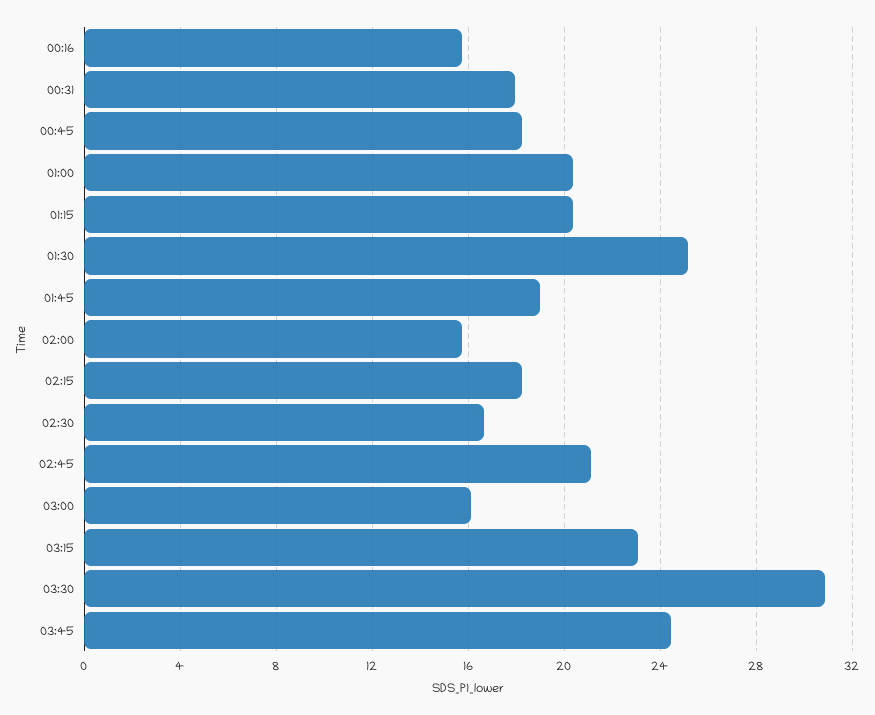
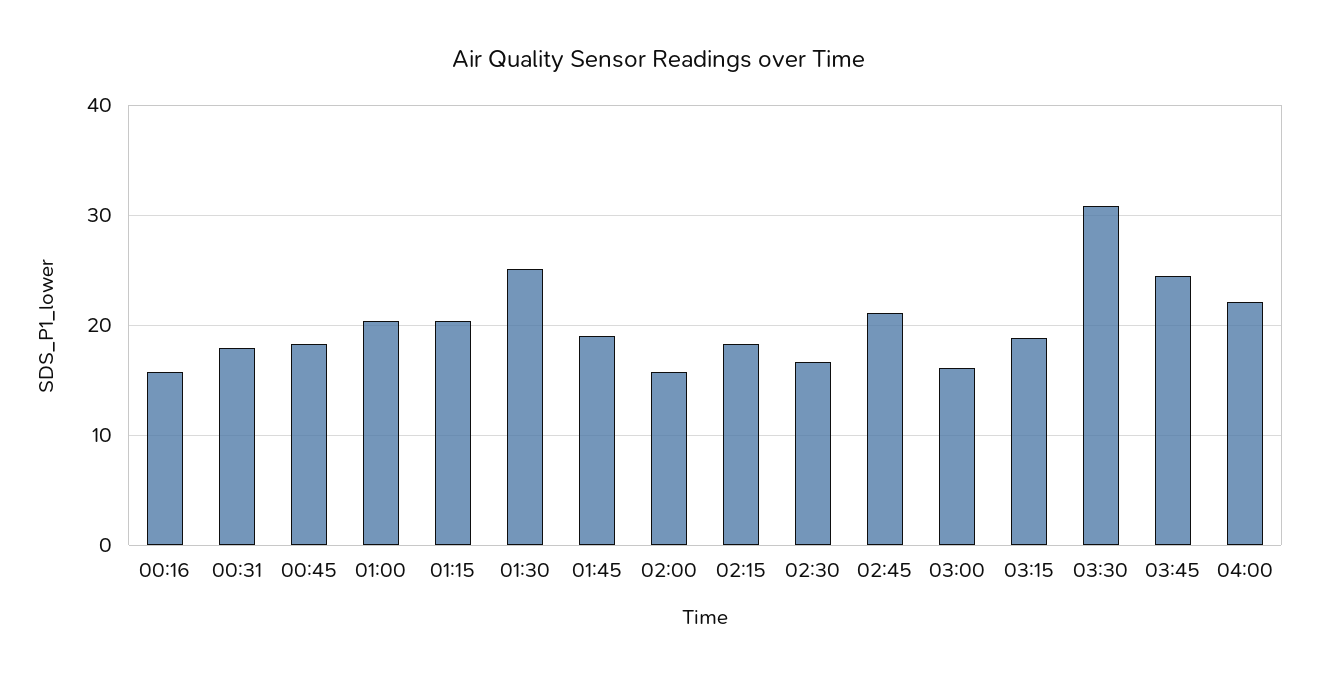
03:15: 23 -> 19
04:00: none -> 22

